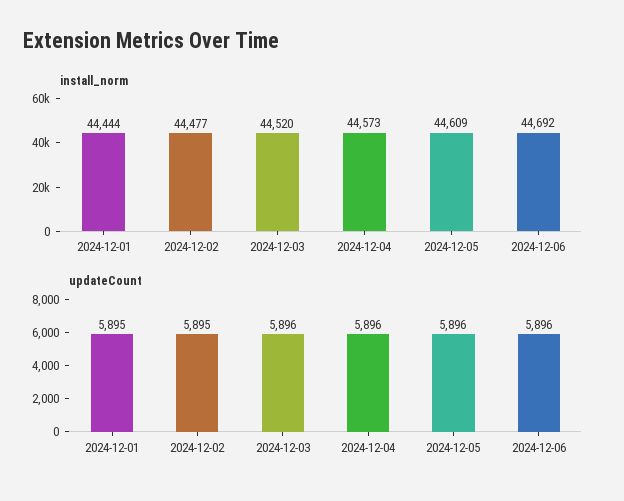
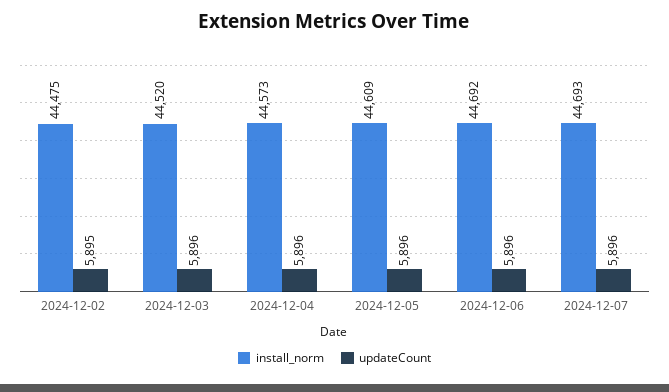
install_norm, 2024-12-01: 44444 -> none
install_norm, 2024-12-02: 44477 -> 44475
updateCount, 2024-12-01: 5895 -> none
install_norm, 2024-12-07: none -> 44693
updateCount, 2024-12-07: none -> 5896

